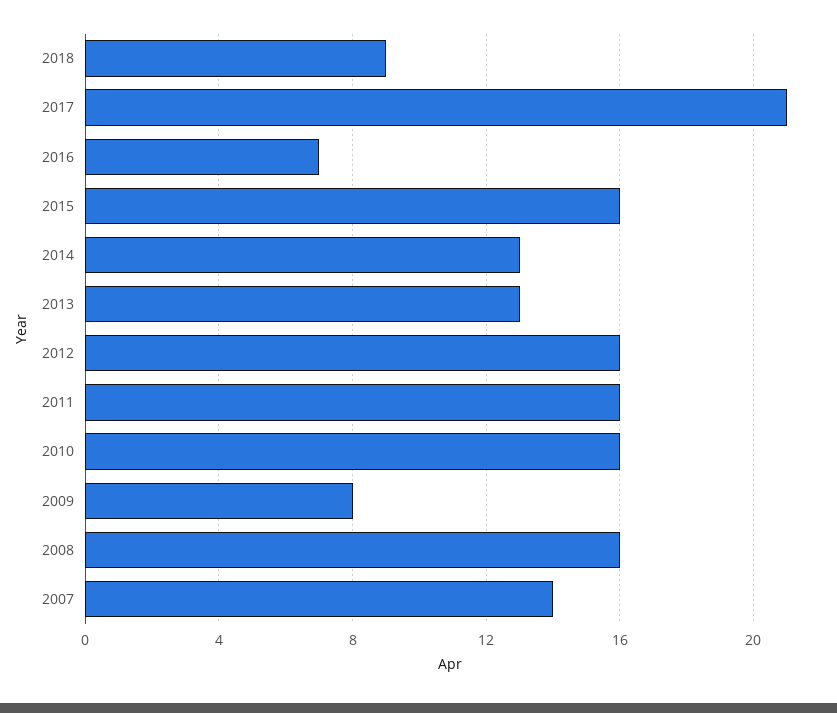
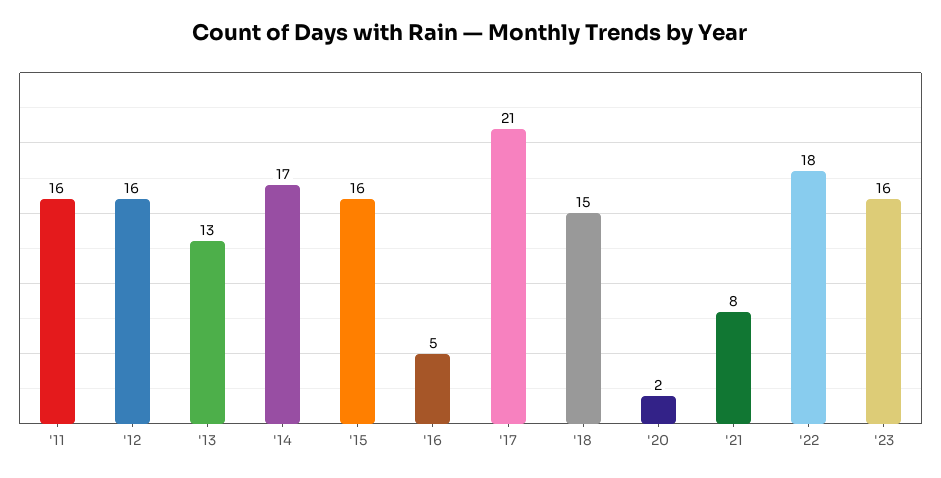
2018: 9 -> 15
2016: 7 -> 5
2014: 13 -> 17
2010: 16 -> none
2009: 8 -> none
2008: 16 -> none
2007: 14 -> none
'20: none -> 2
'21: none -> 8
'22: none -> 18
'23: none -> 16

